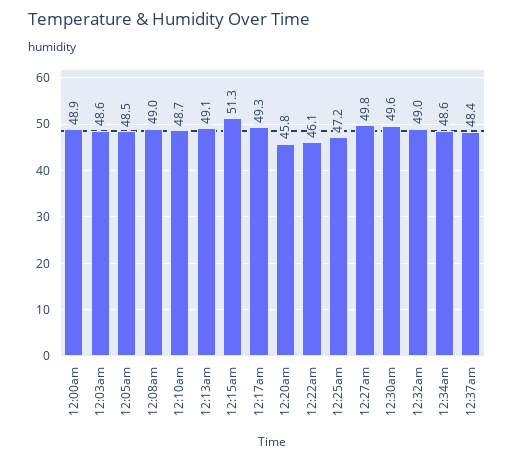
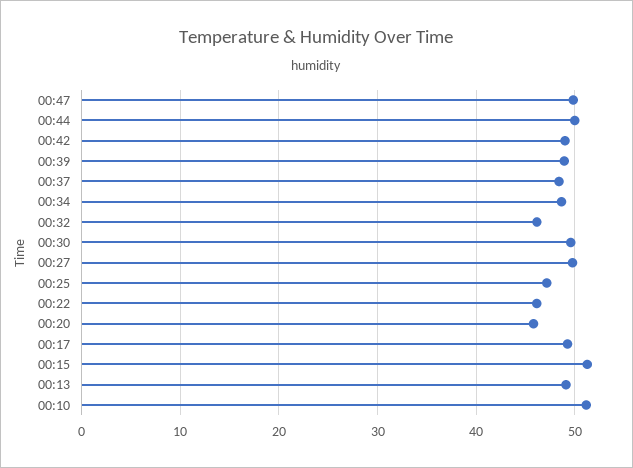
12:00am: 48.9 -> none
12:03am: 48.6 -> none
12:05am: 48.5 -> none
12:08am: 49 -> none
12:10am: 48.7 -> 51
12:32am: 49 -> 46
00:47: none -> 50
00:44: none -> 50
00:42: none -> 49
00:39: none -> 49

